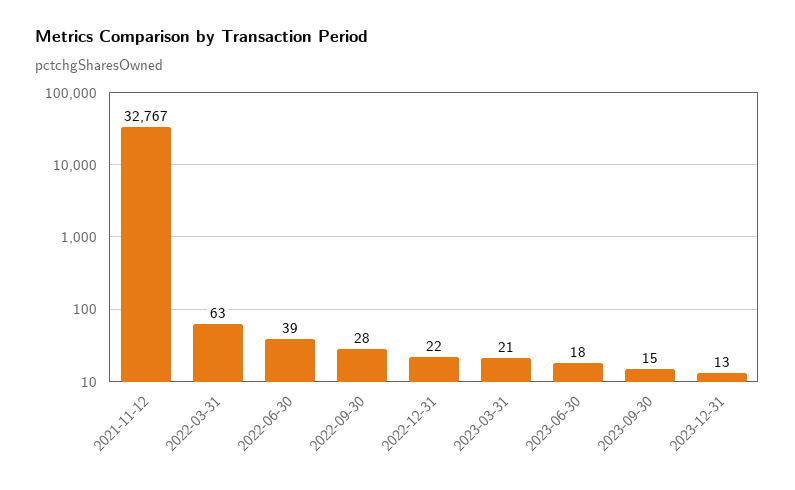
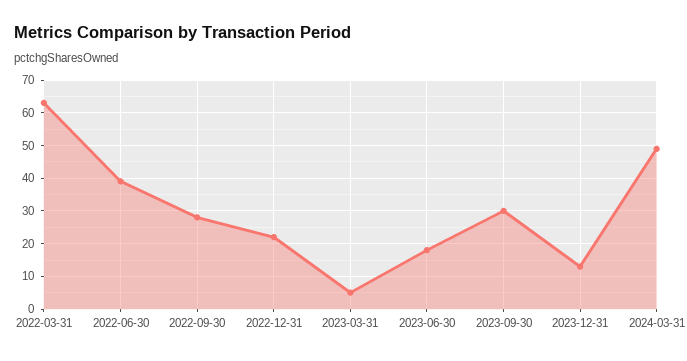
2021-11-12: 32767 -> none
2023-03-31: 21 -> 5
2023-09-30: 15 -> 30
2024-03-31: none -> 50

